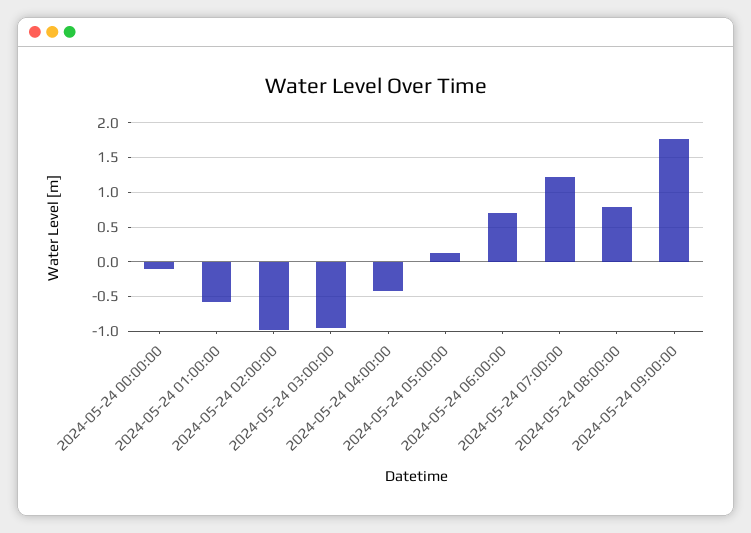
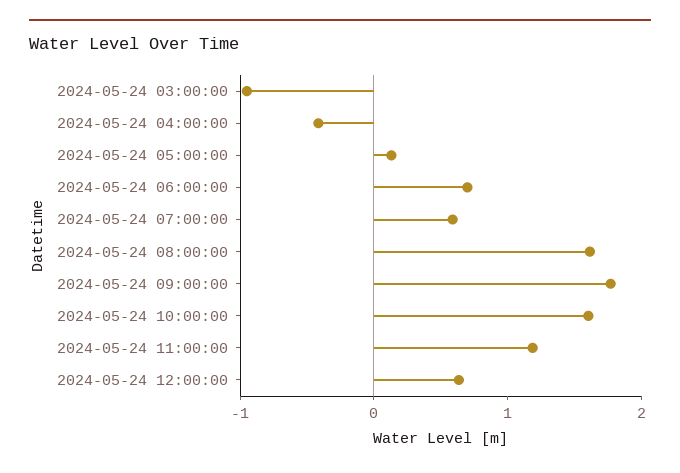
2024-05-24 00:00:00: -0.1 -> none
2024-05-24 01:00:00: -0.6 -> none
2024-05-24 02:00:00: -1 -> none
2024-05-24 07:00:00: 1.2 -> 0.6
2024-05-24 08:00:00: 0.8 -> 1.6
2024-05-24 10:00:00: none -> 1.6
2024-05-24 11:00:00: none -> 1.2
2024-05-24 12:00:00: none -> 0.6

